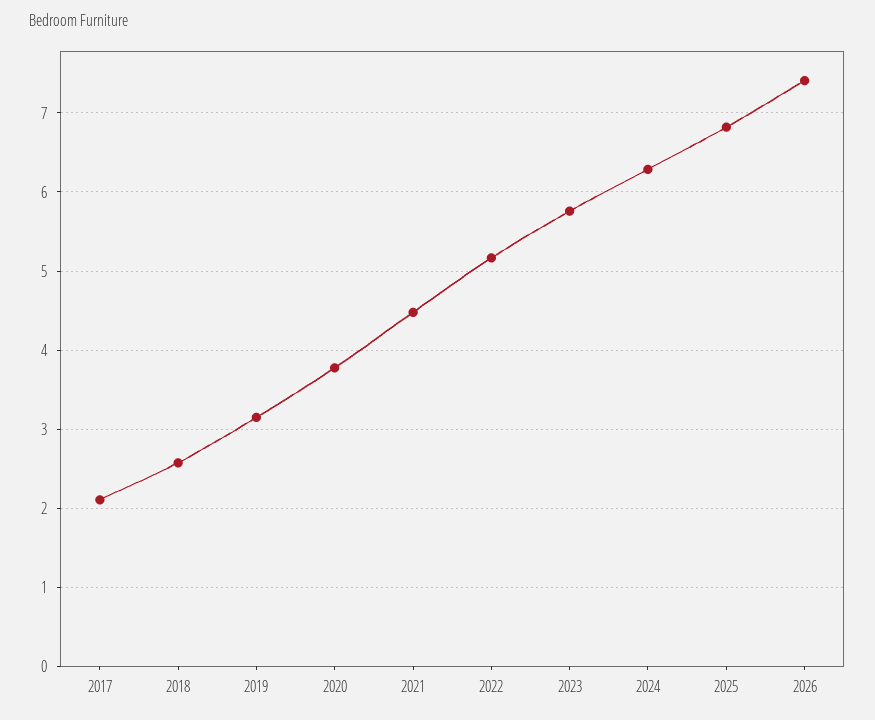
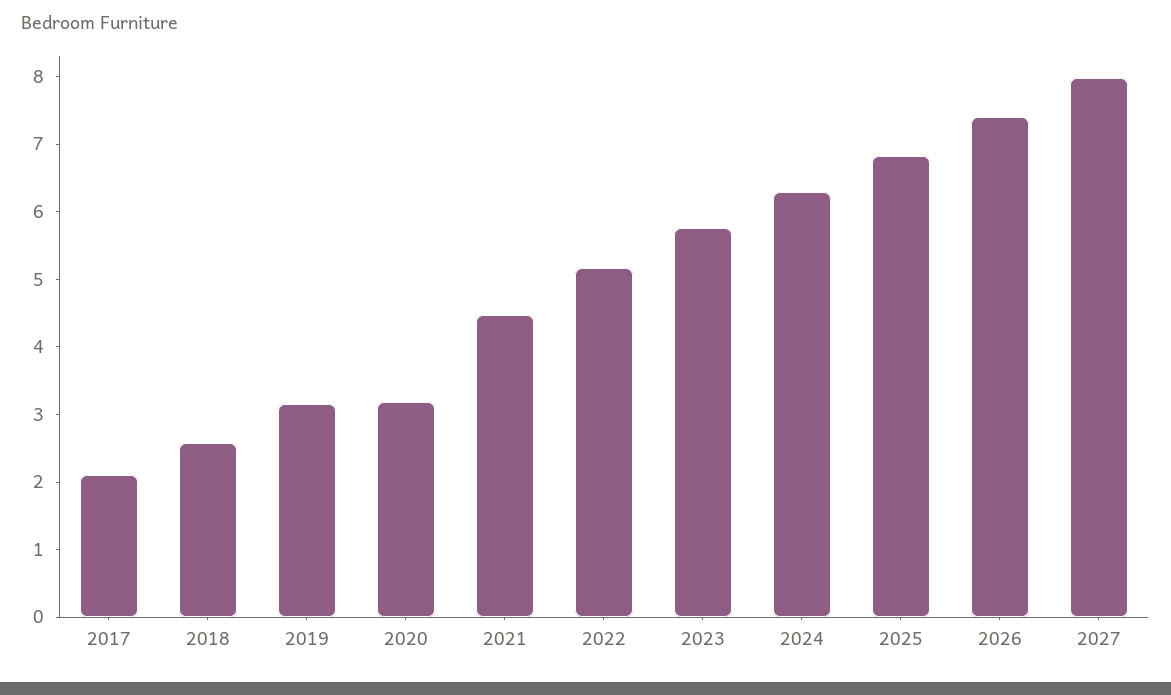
2020: 3.8 -> 3.2
2027: none -> 8

